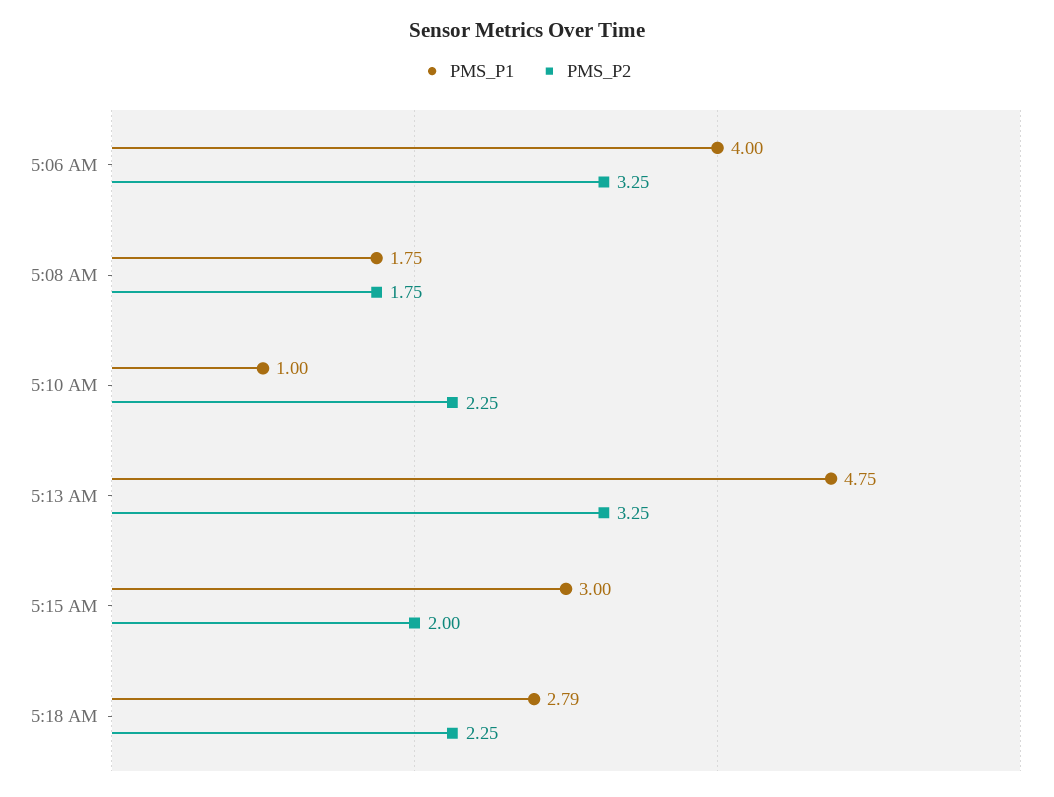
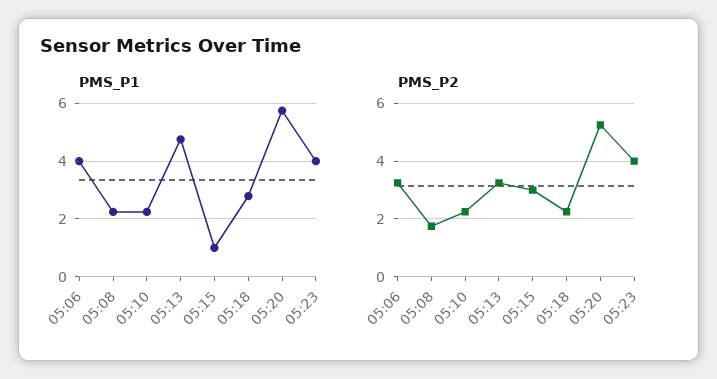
PMS_P1, 5:08 AM: 1.75 -> 2.25
PMS_P1, 5:10 AM: 1 -> 2.25
PMS_P1, 5:15 AM: 3 -> 1
PMS_P2, 5:15 AM: 2 -> 3
PMS_P1, 05:20: none -> 5.75
PMS_P1, 05:23: none -> 4
PMS_P2, 05:20: none -> 5.25
PMS_P2, 05:23: none -> 4

